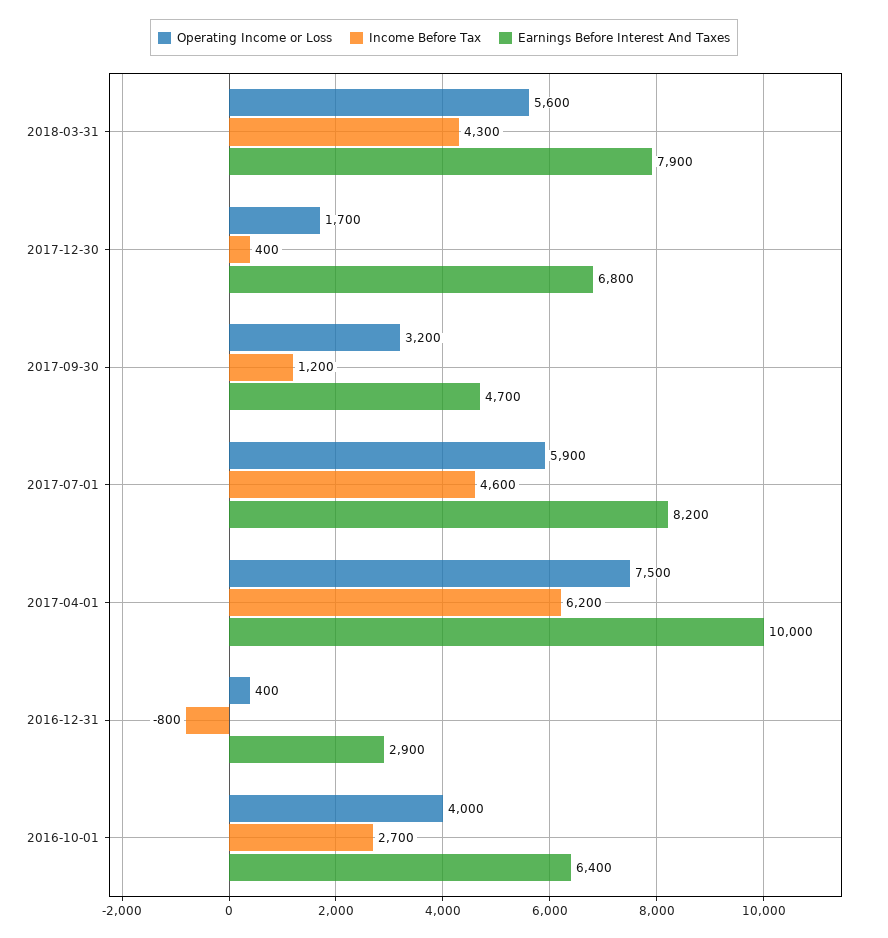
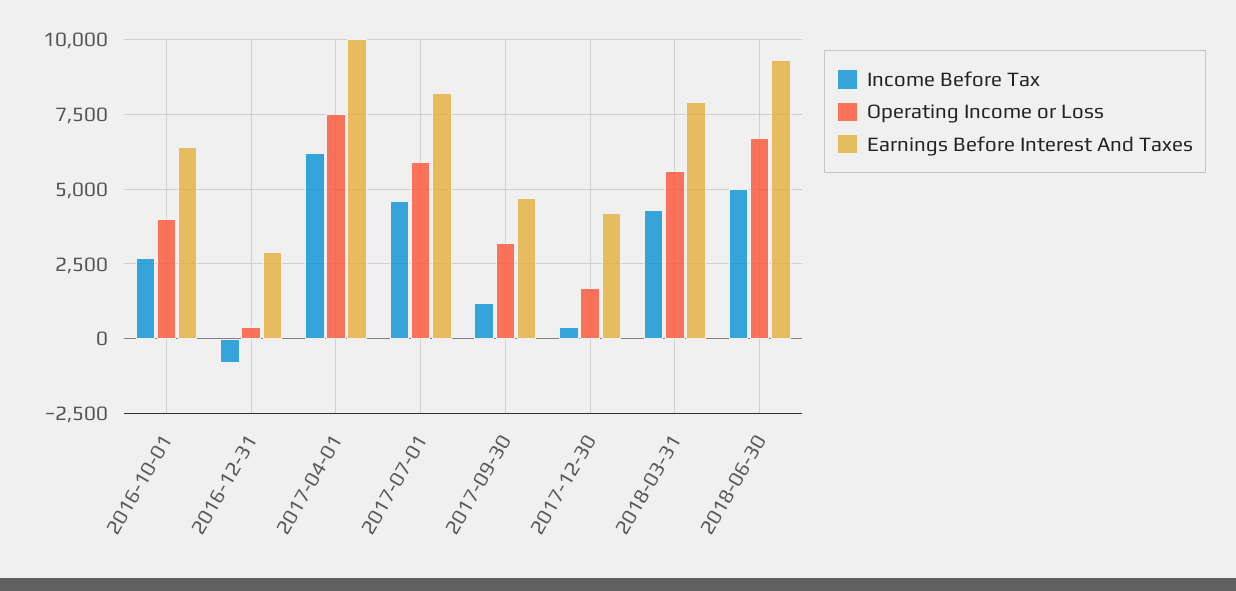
Earnings Before Interest And Taxes, 2017-12-30: 6800 -> 4250
Income Before Tax, 2018-06-30: none -> 5000
Operating Income or Loss, 2018-06-30: none -> 6750
Earnings Before Interest And Taxes, 2018-06-30: none -> 9250

